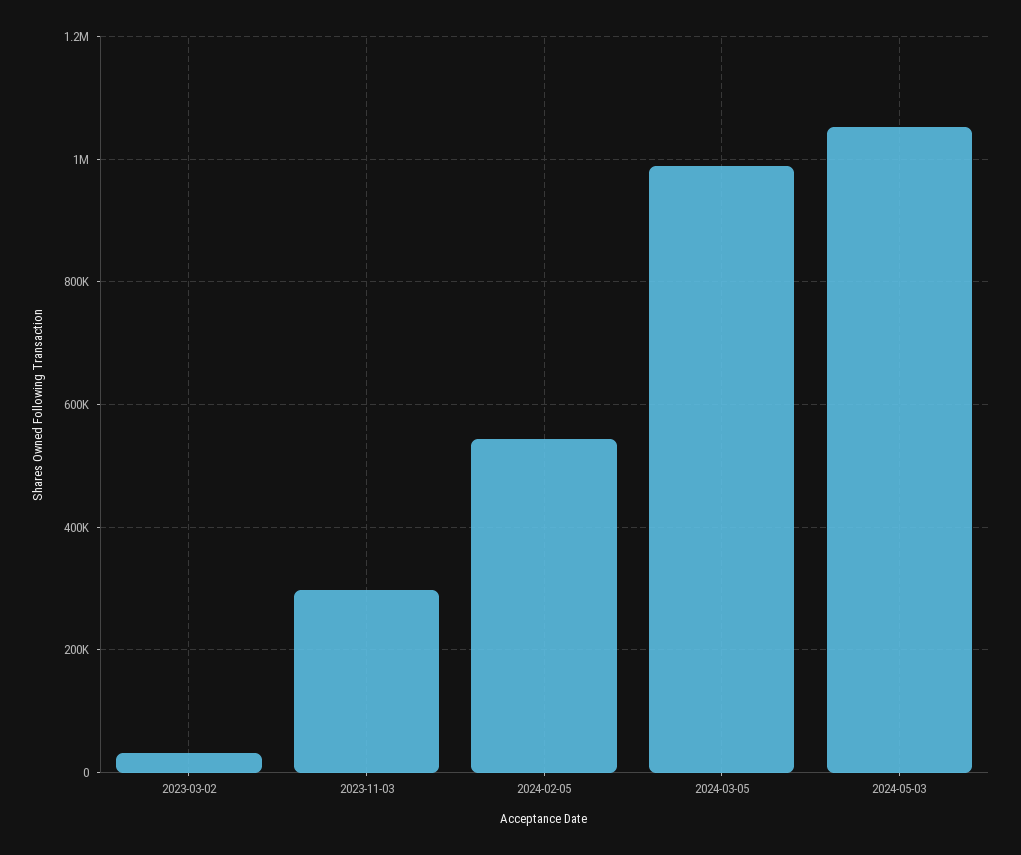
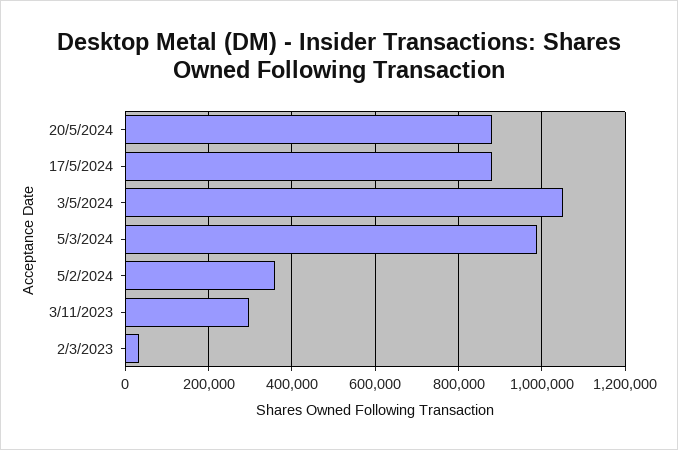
2024-02-05: 540000 -> 360000
20/5/2024: none -> 880000
17/5/2024: none -> 880000

